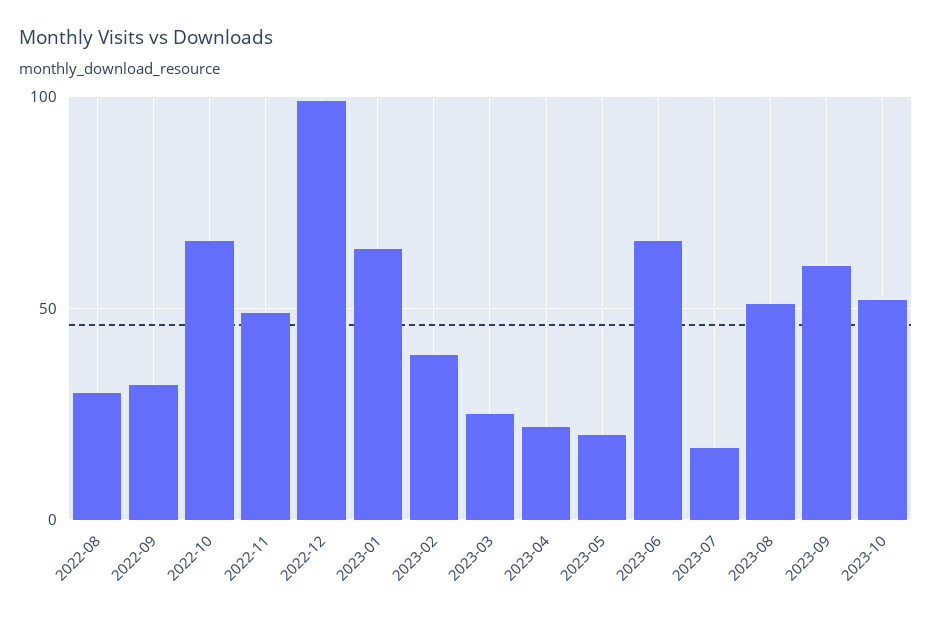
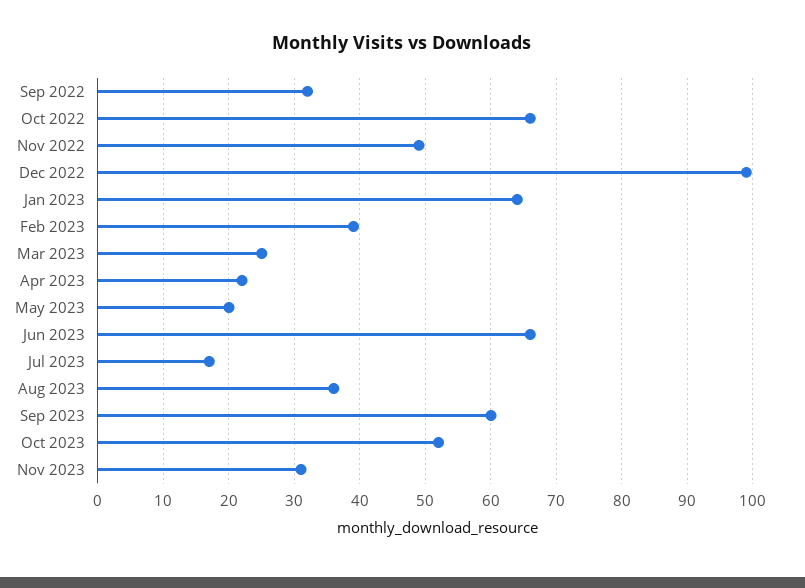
2022-08: 30 -> none
2023-08: 50 -> 36
Nov 2023: none -> 31

